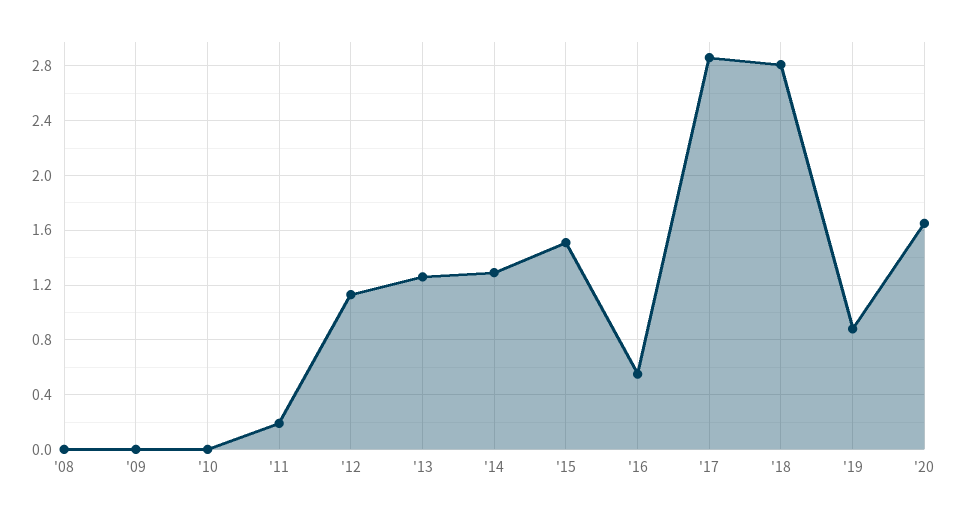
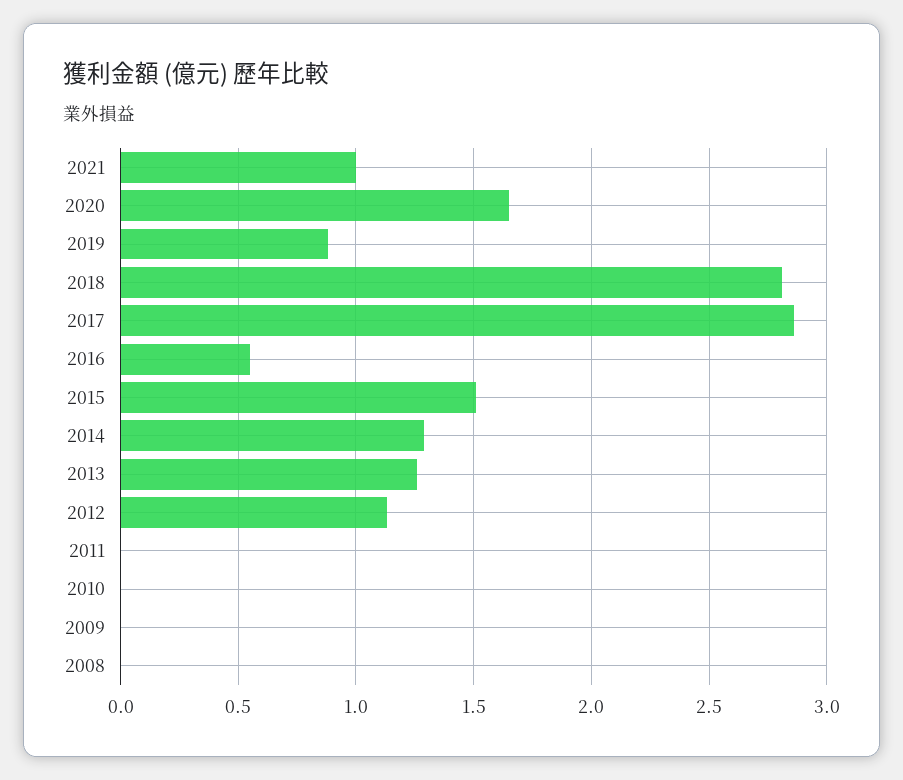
'11: 0.2 -> 0
2021: none -> 1

